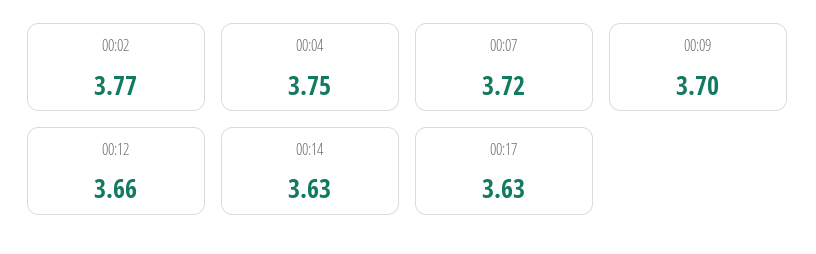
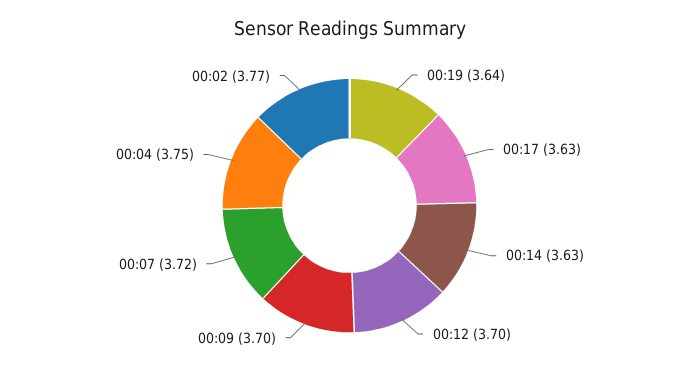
00:12: 3.66 -> 3.7
00:19: none -> 3.64

